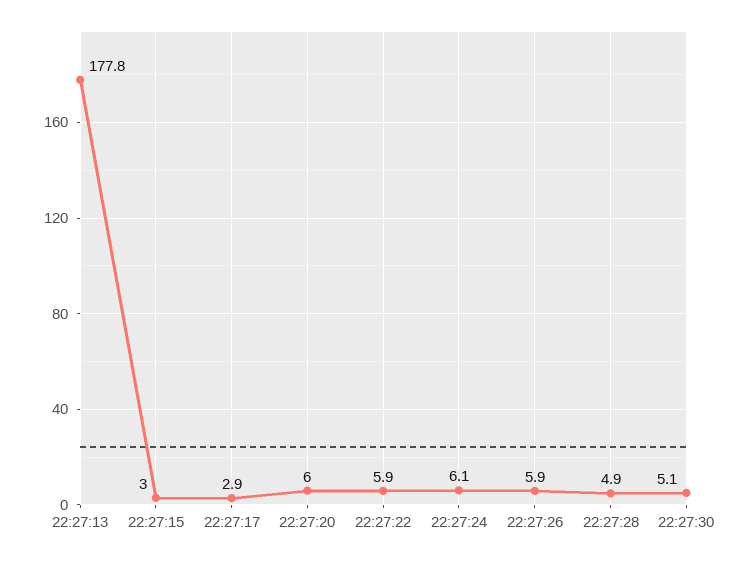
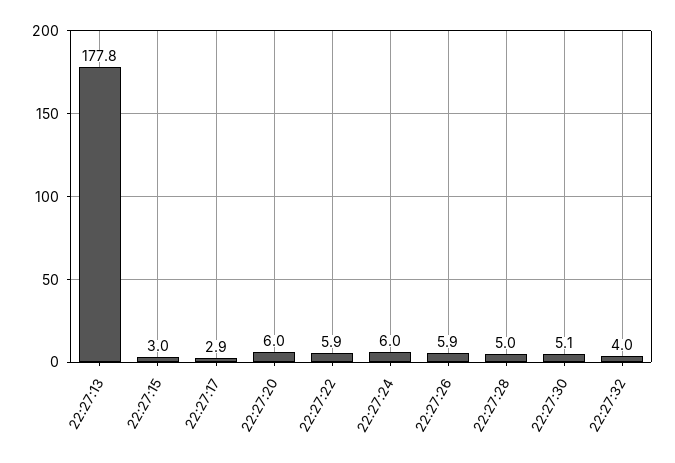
22:27:24: 6.1 -> 6
22:27:28: 4.9 -> 5
22:27:32: none -> 4

